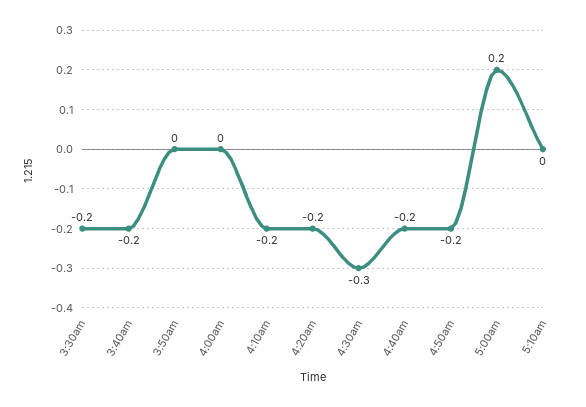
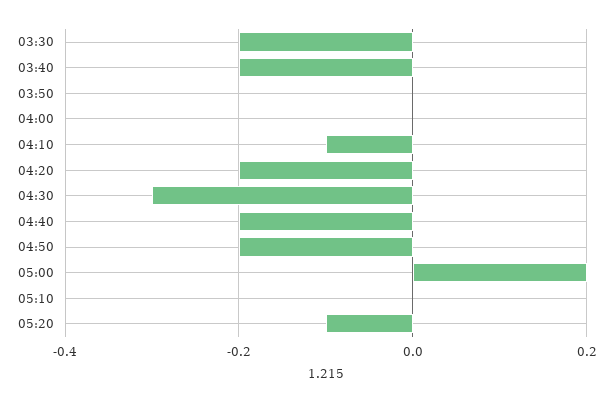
4:10am: -0.2 -> -0.1
05:20: none -> -0.1

